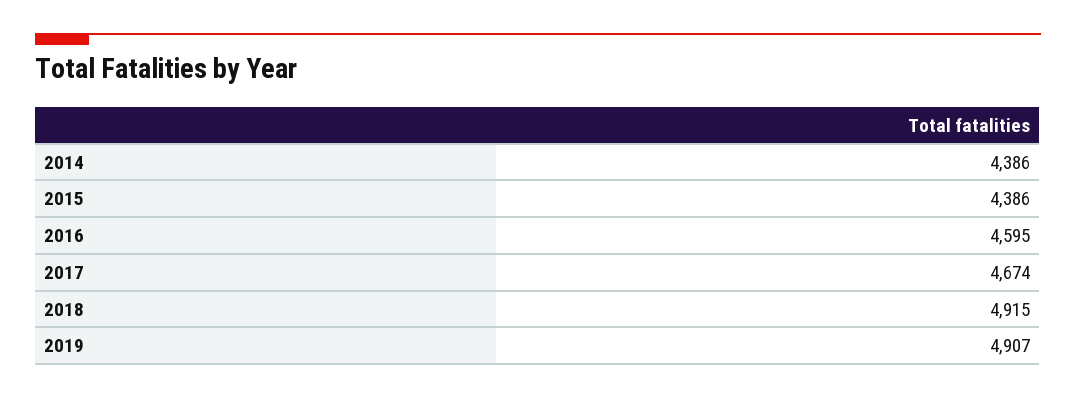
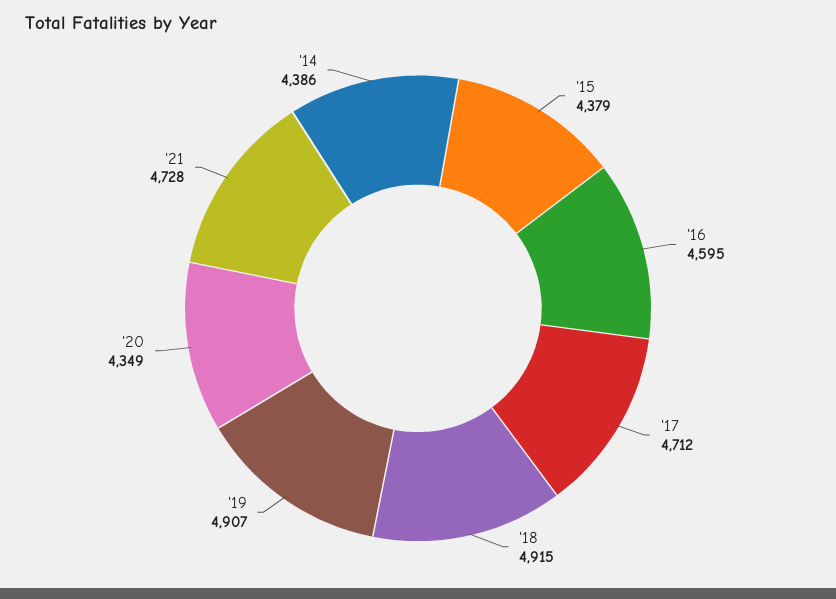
2015: 4386 -> 4379
2017: 4674 -> 4712
'20: none -> 4349
'21: none -> 4728

